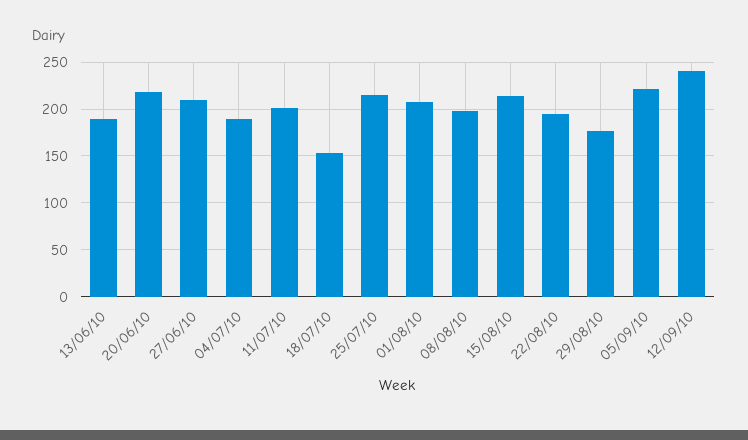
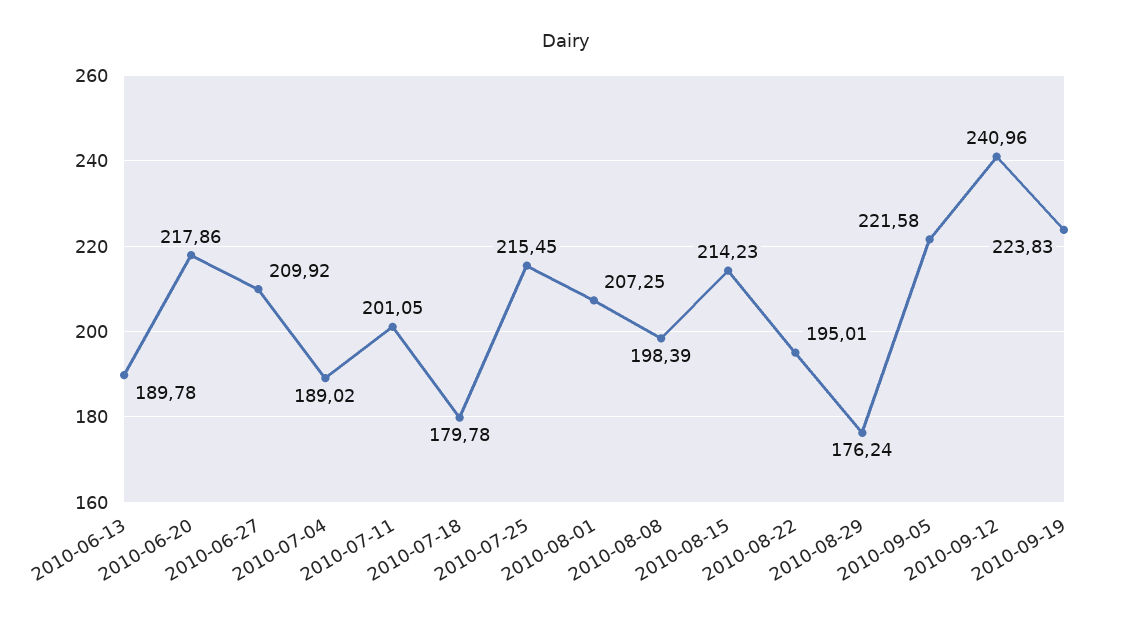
18/07/10: 150 -> 179.78
2010-09-19: none -> 223.83

